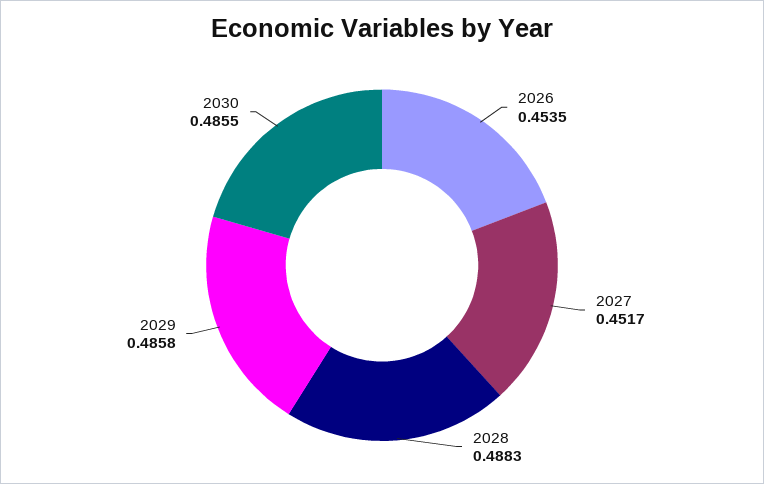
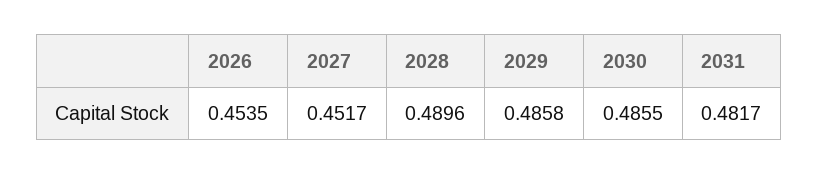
2028: 0.4883 -> 0.4896
2031: none -> 0.4817

